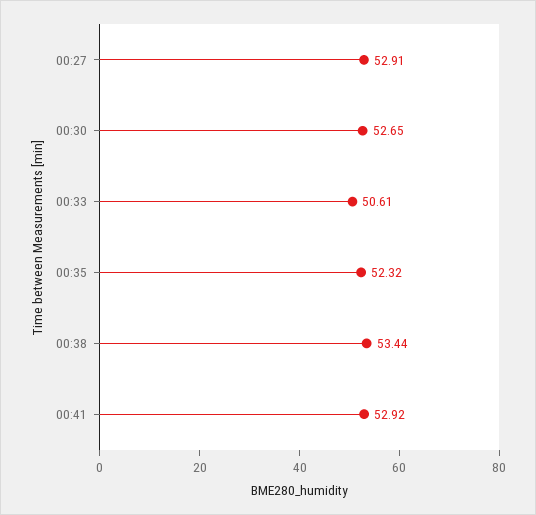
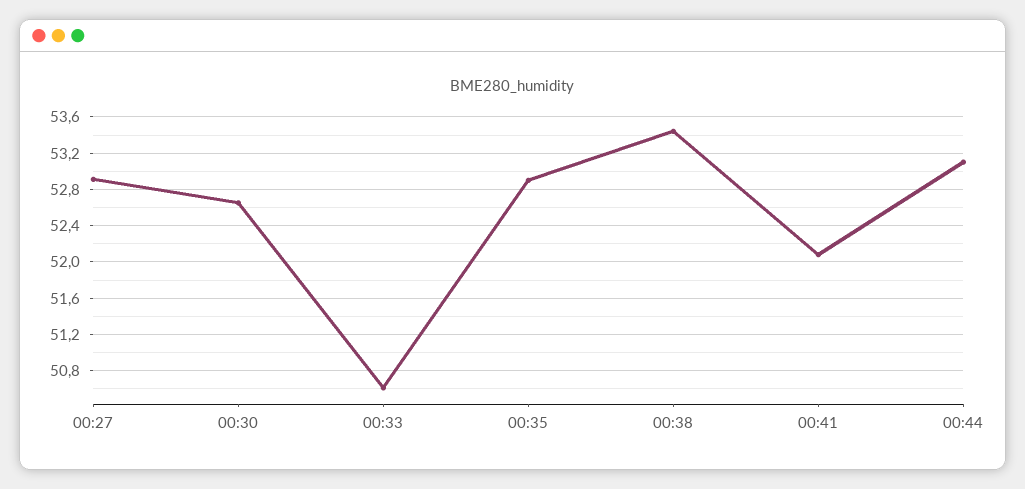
00:35: 52.32 -> 52.9
00:41: 52.92 -> 52.1
00:44: none -> 53.1

